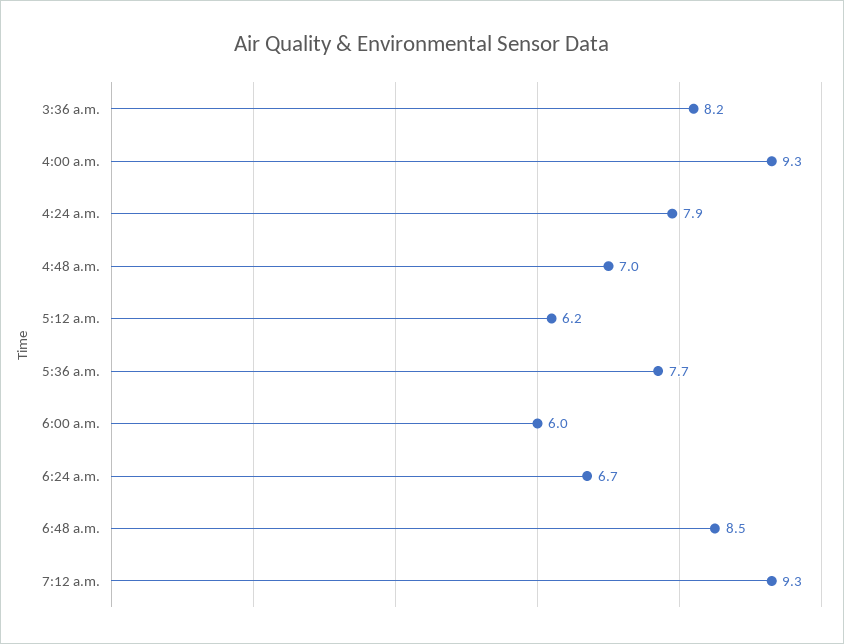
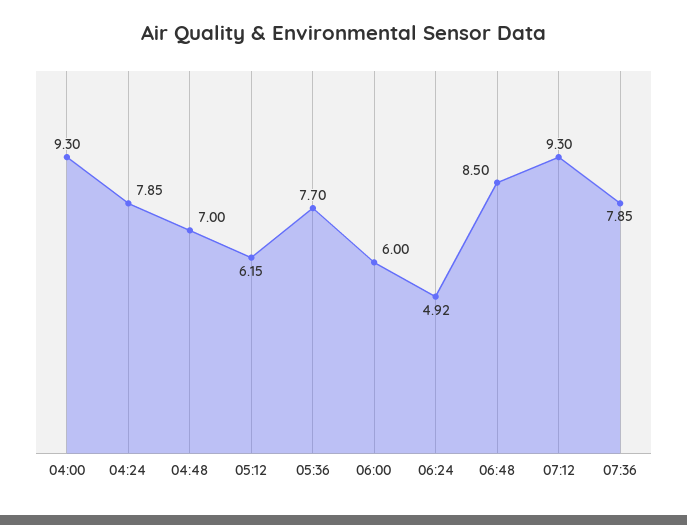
3:36 a.m.: 8.2 -> none
6:24 a.m.: 6.7 -> 4.92
07:36: none -> 7.85

